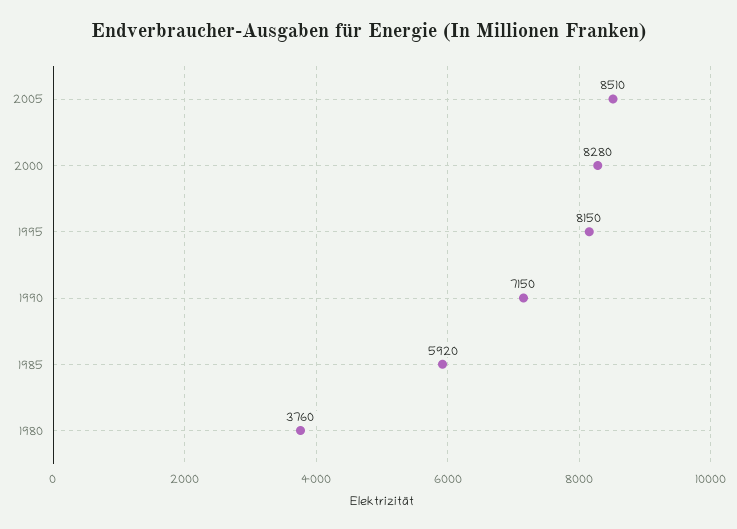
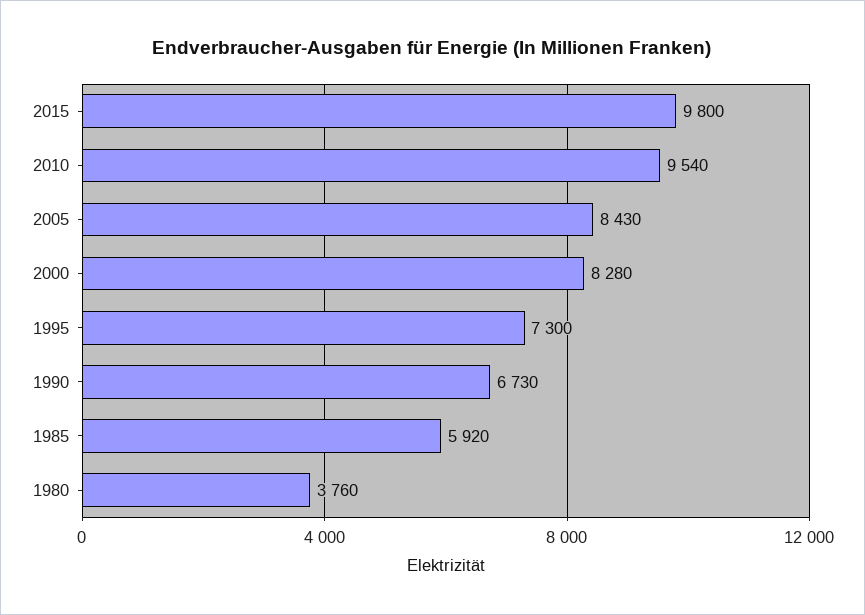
2005: 8510 -> 8430
1995: 8150 -> 7300
1990: 7150 -> 6730
2015: none -> 9800
2010: none -> 9540

